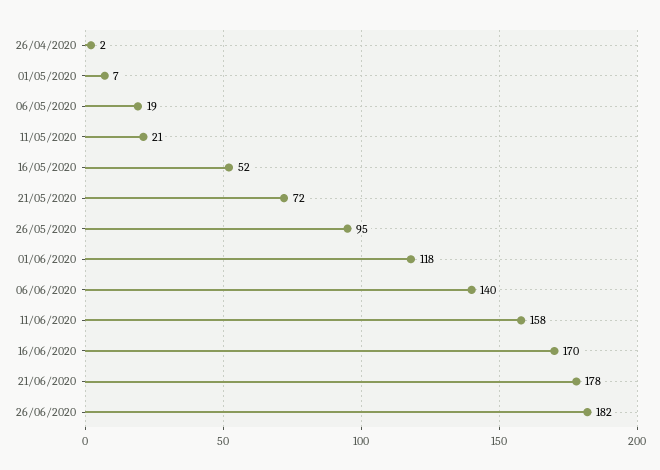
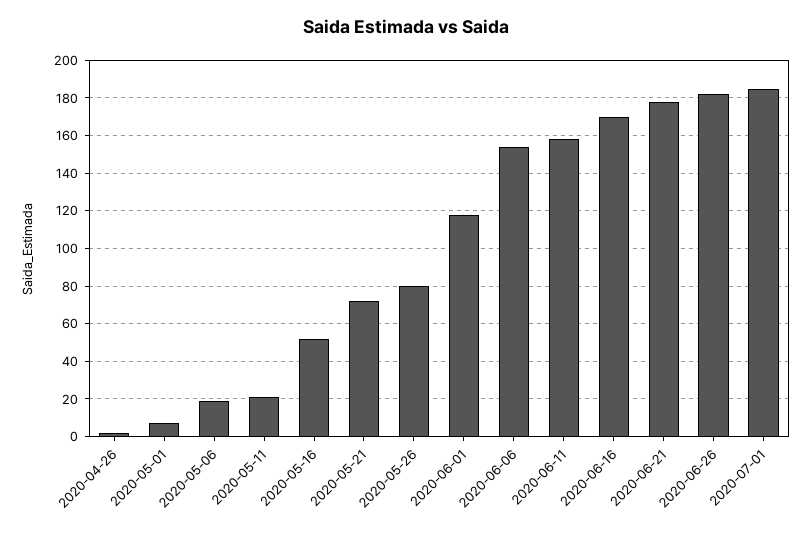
26/05/2020: 95 -> 80
06/06/2020: 140 -> 155
2020-07-01: none -> 185

